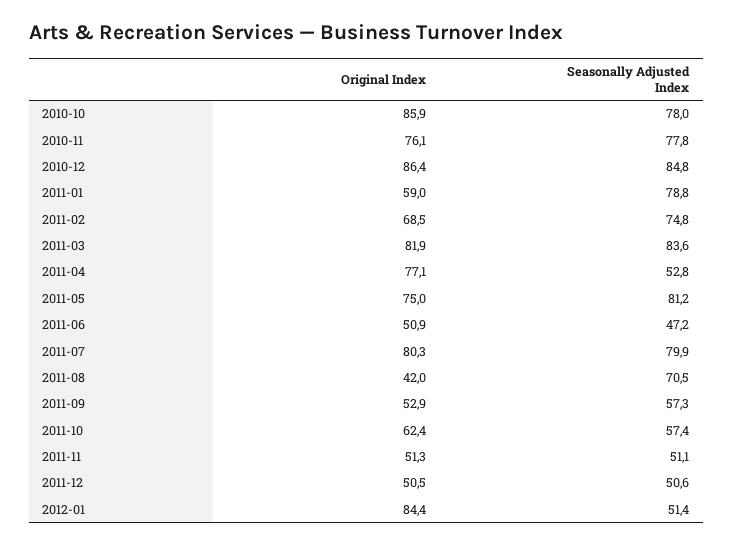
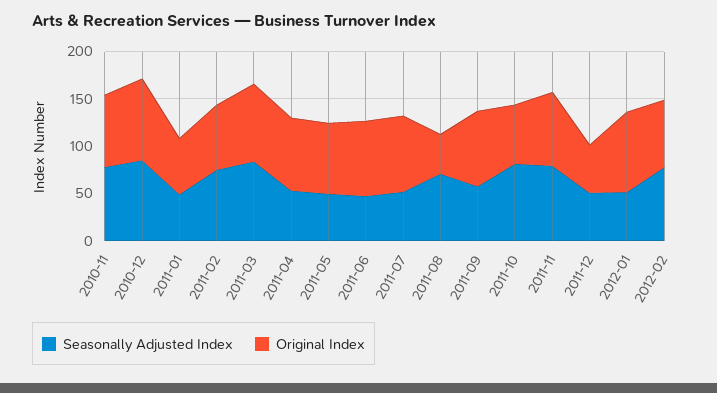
Original Index, 2010-10: 85.9 -> none
Seasonally Adjusted Index, 2010-10: 78 -> none
Seasonally Adjusted Index, 2011-01: 78.8 -> 50
Seasonally Adjusted Index, 2011-05: 81.2 -> 50
Original Index, 2011-06: 50.9 -> 80
Seasonally Adjusted Index, 2011-07: 79.9 -> 50
Original Index, 2011-09: 52.9 -> 80
Seasonally Adjusted Index, 2011-10: 57.4 -> 80
Original Index, 2011-11: 51.3 -> 80
Seasonally Adjusted Index, 2011-11: 51.1 -> 80
Seasonally Adjusted Index, 2012-02: none -> 80
Original Index, 2012-02: none -> 70

